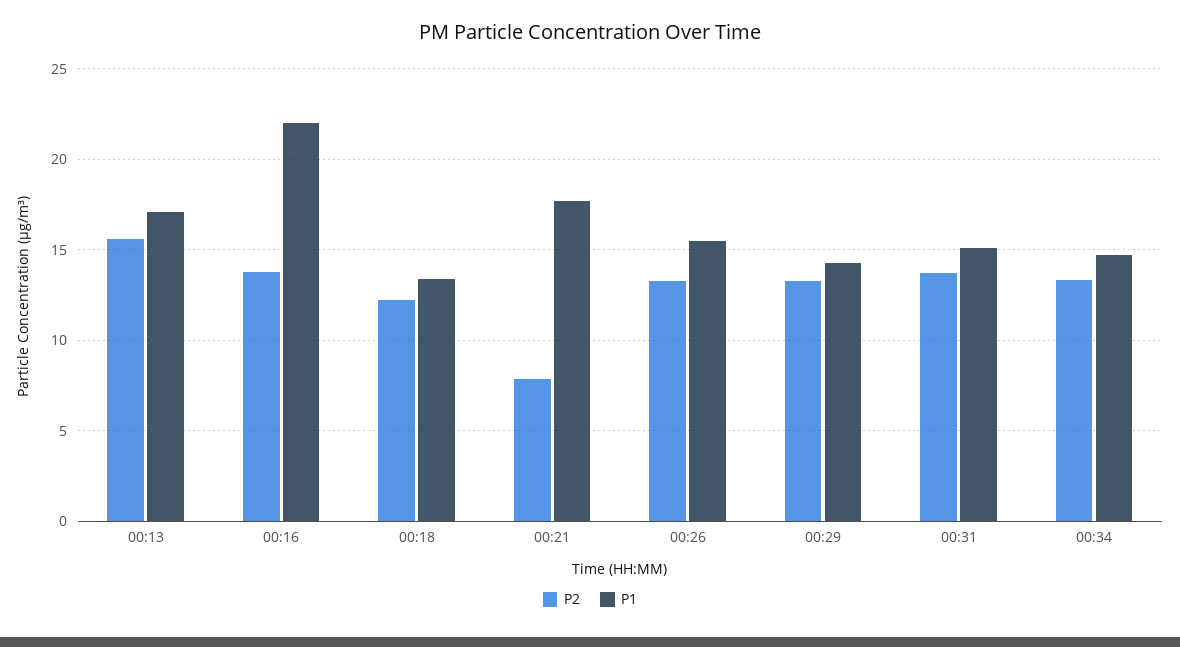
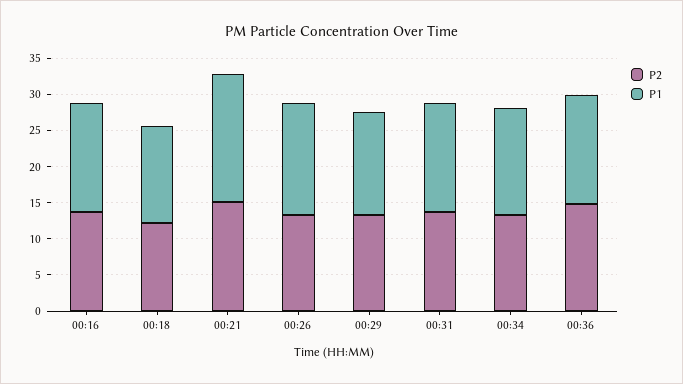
P2, 00:13: 15.5 -> none
P1, 00:13: 17 -> none
P1, 00:16: 22 -> 15
P2, 00:21: 8 -> 15
P2, 00:36: none -> 15
P1, 00:36: none -> 15

